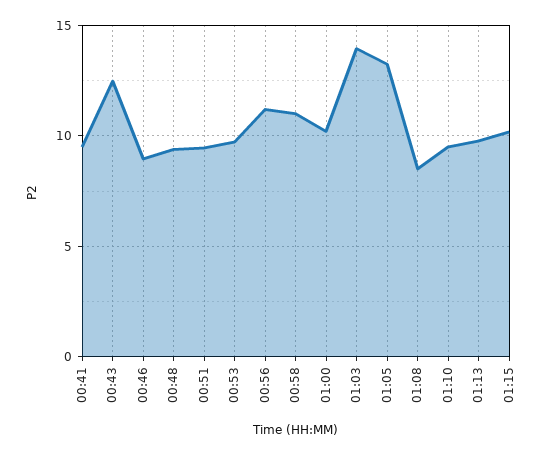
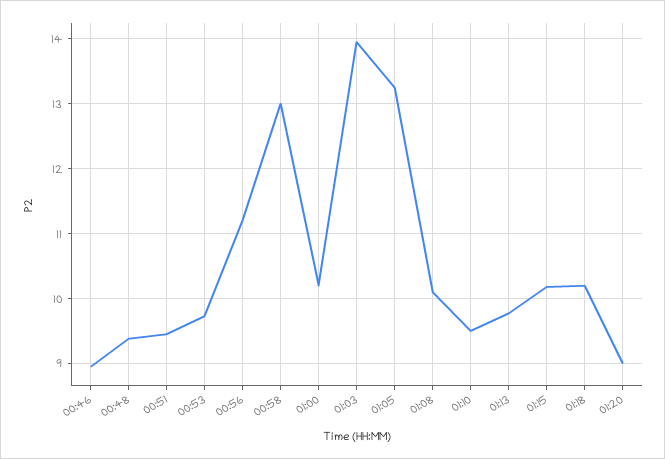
00:41: 9.5 -> none
00:43: 12.5 -> none
00:58: 11 -> 13
01:08: 8.5 -> 10.1
01:18: none -> 10.2
01:20: none -> 9

